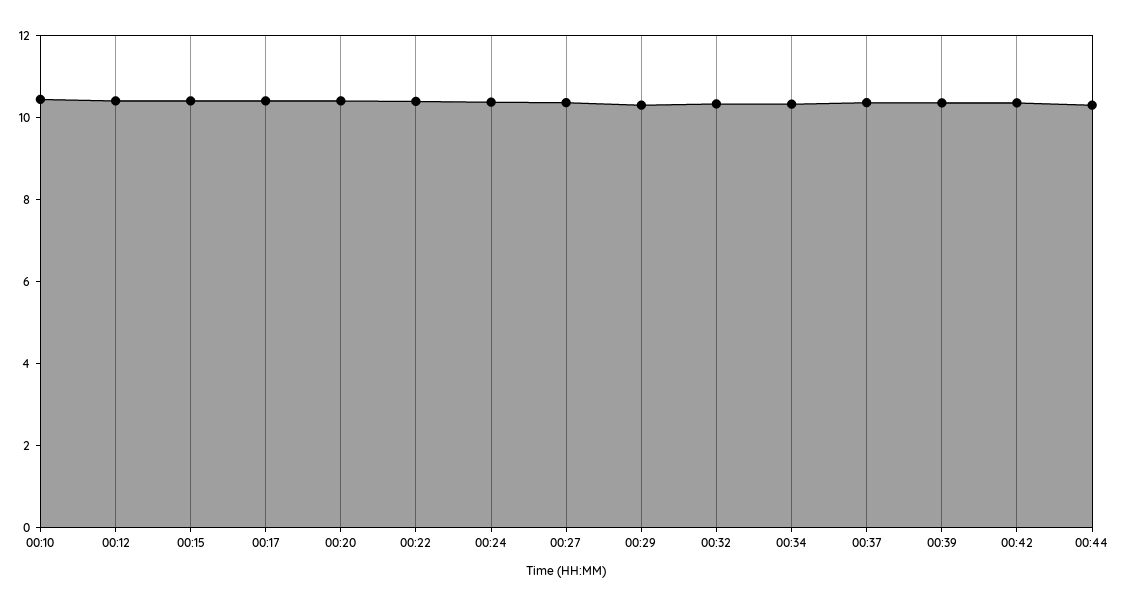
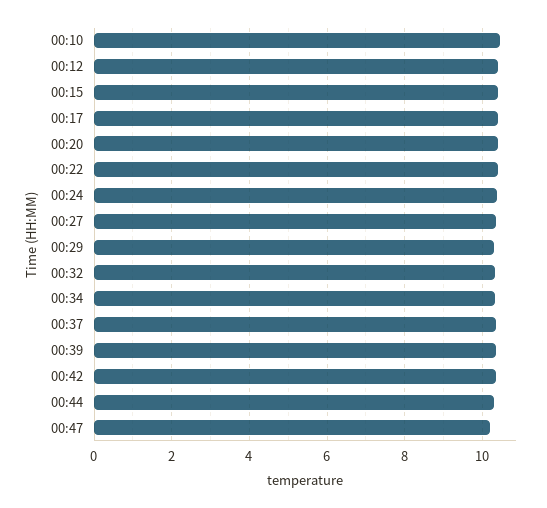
00:47: none -> 10.2

